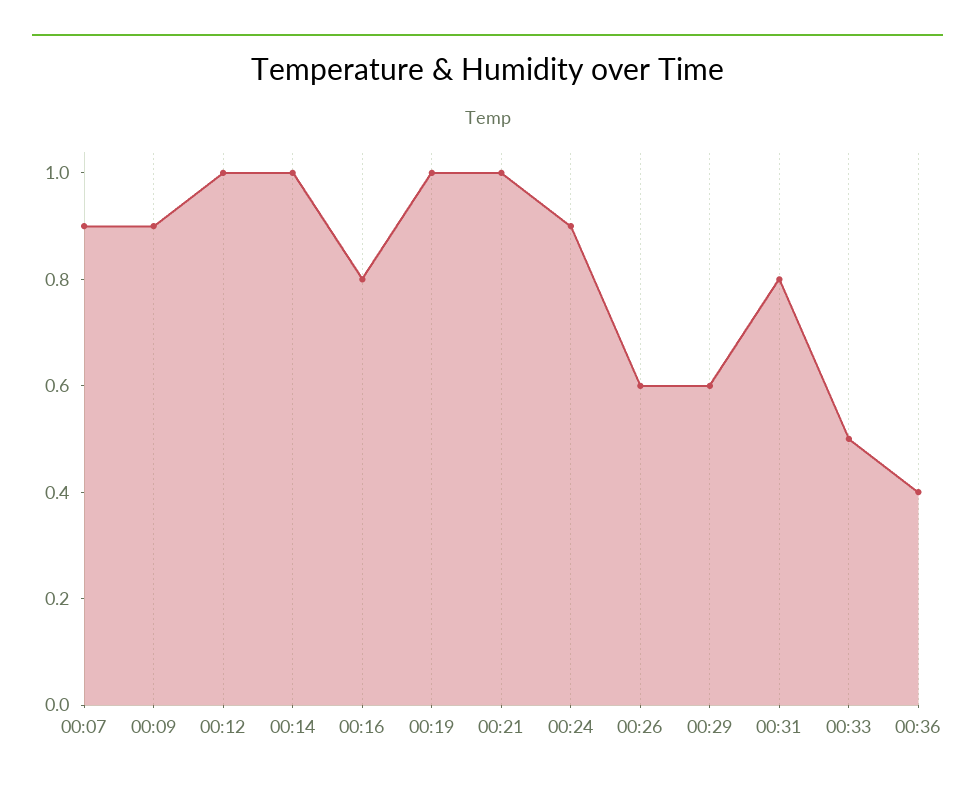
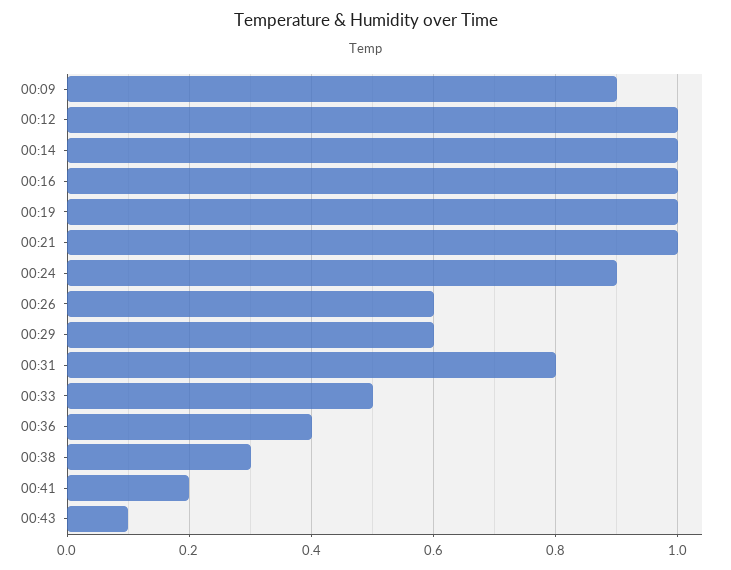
00:07: 0.9 -> none
00:16: 0.8 -> 1
00:38: none -> 0.3
00:41: none -> 0.2
00:43: none -> 0.1

